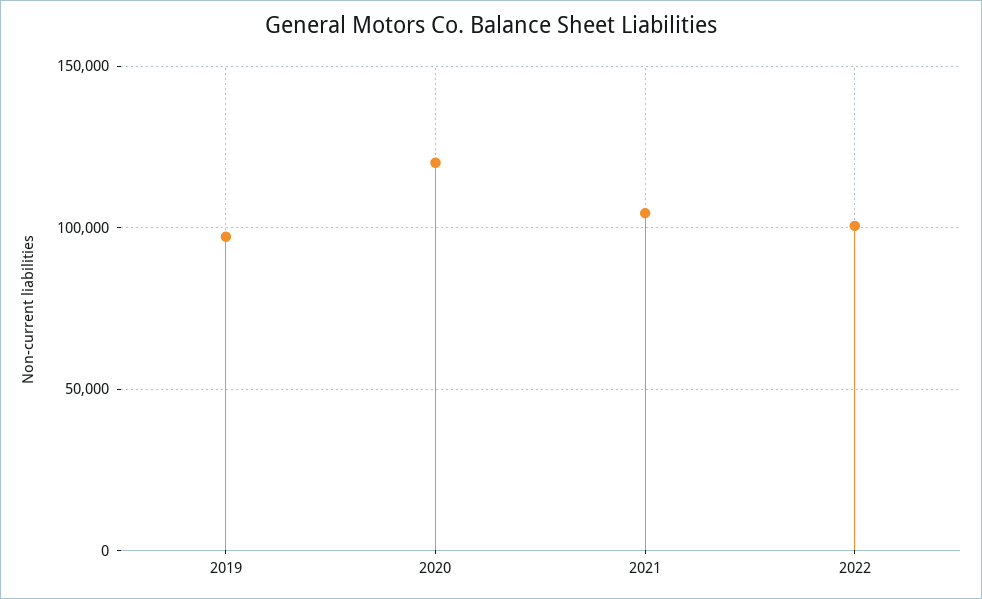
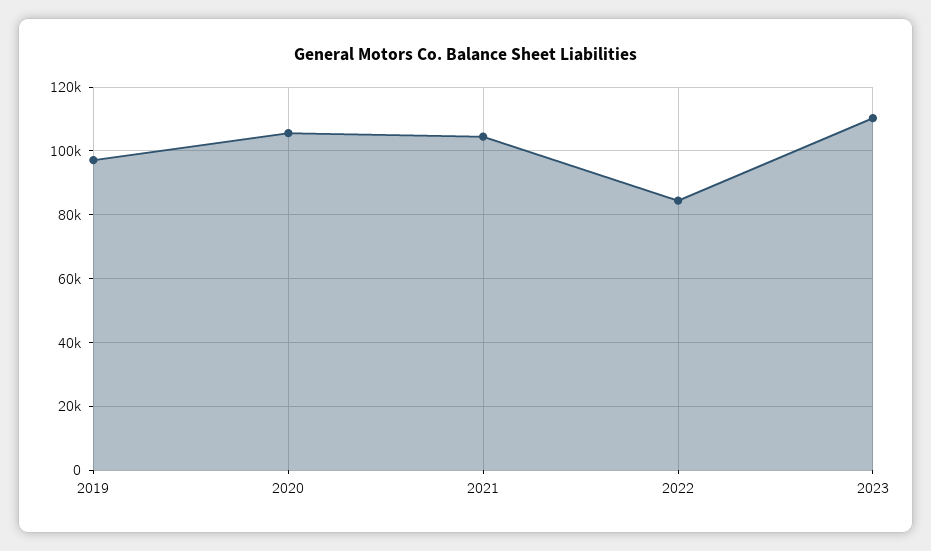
2020: 120000 -> 106000
2022: 100000 -> 84000
2023: none -> 110000

